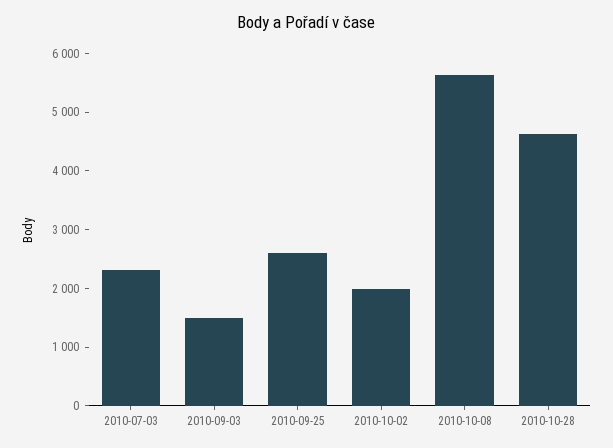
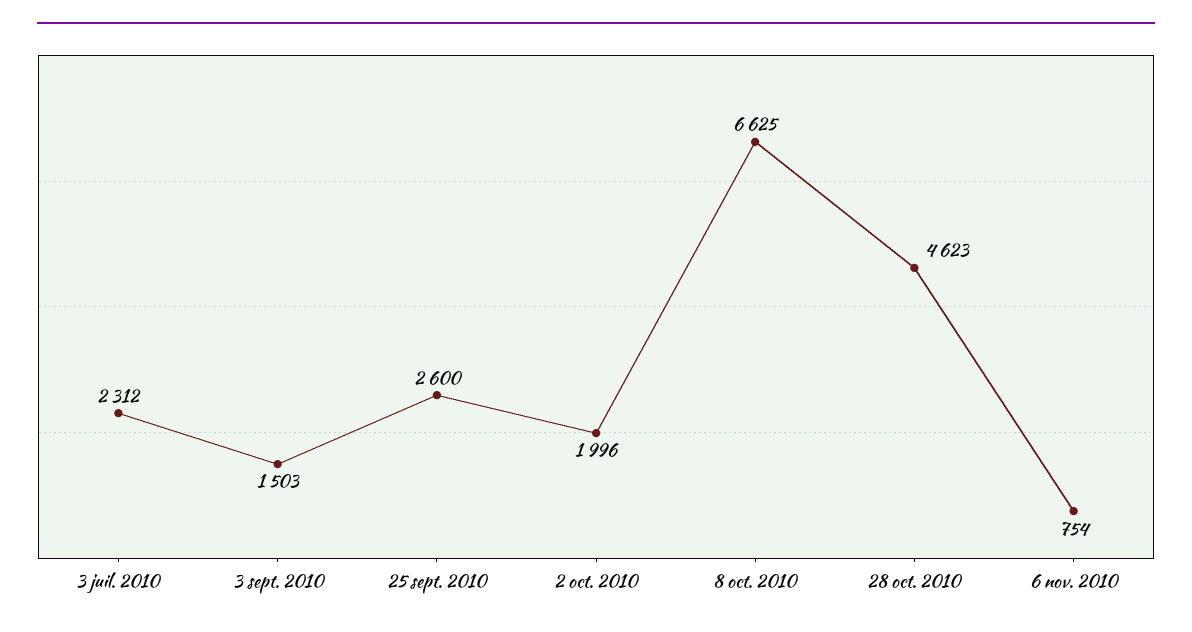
2010-10-08: 5600 -> 6625
6 nov. 2010: none -> 754

